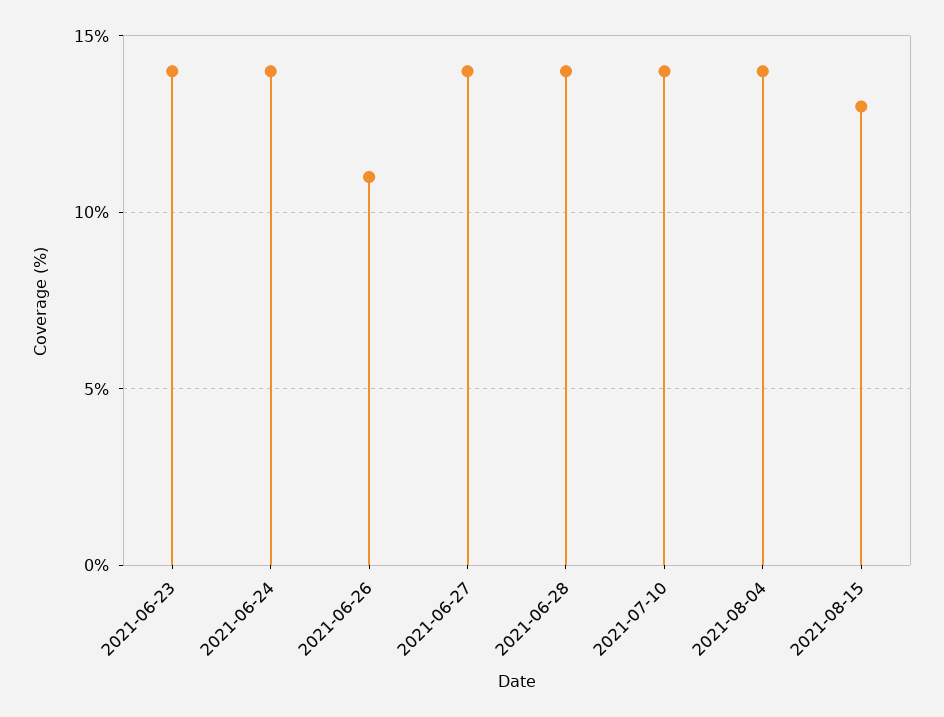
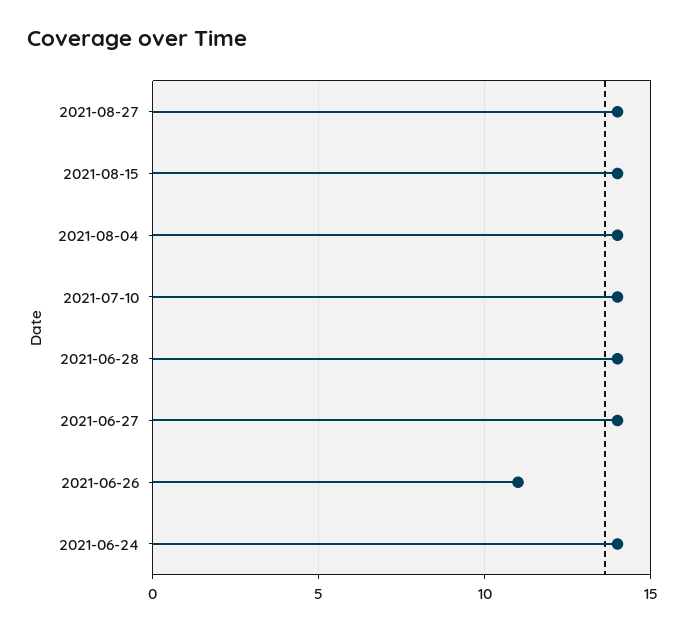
2021-06-23: 14 -> none
2021-08-15: 13 -> 14
2021-08-27: none -> 14

